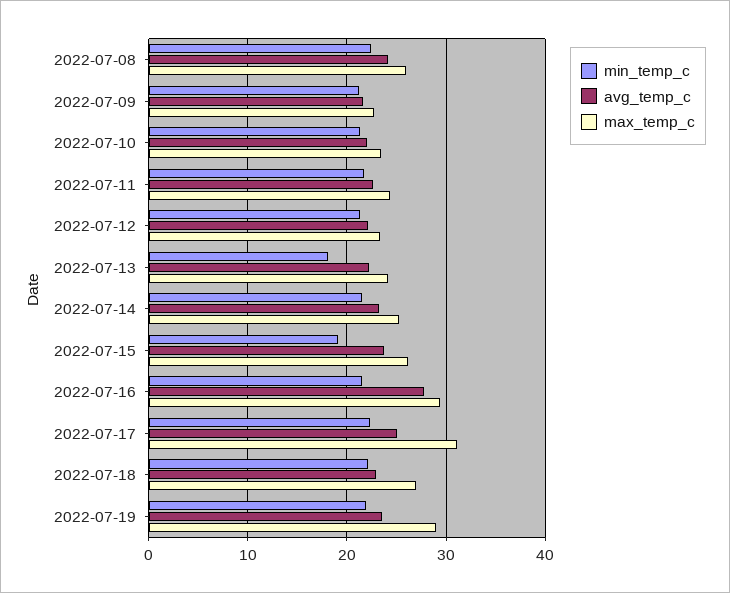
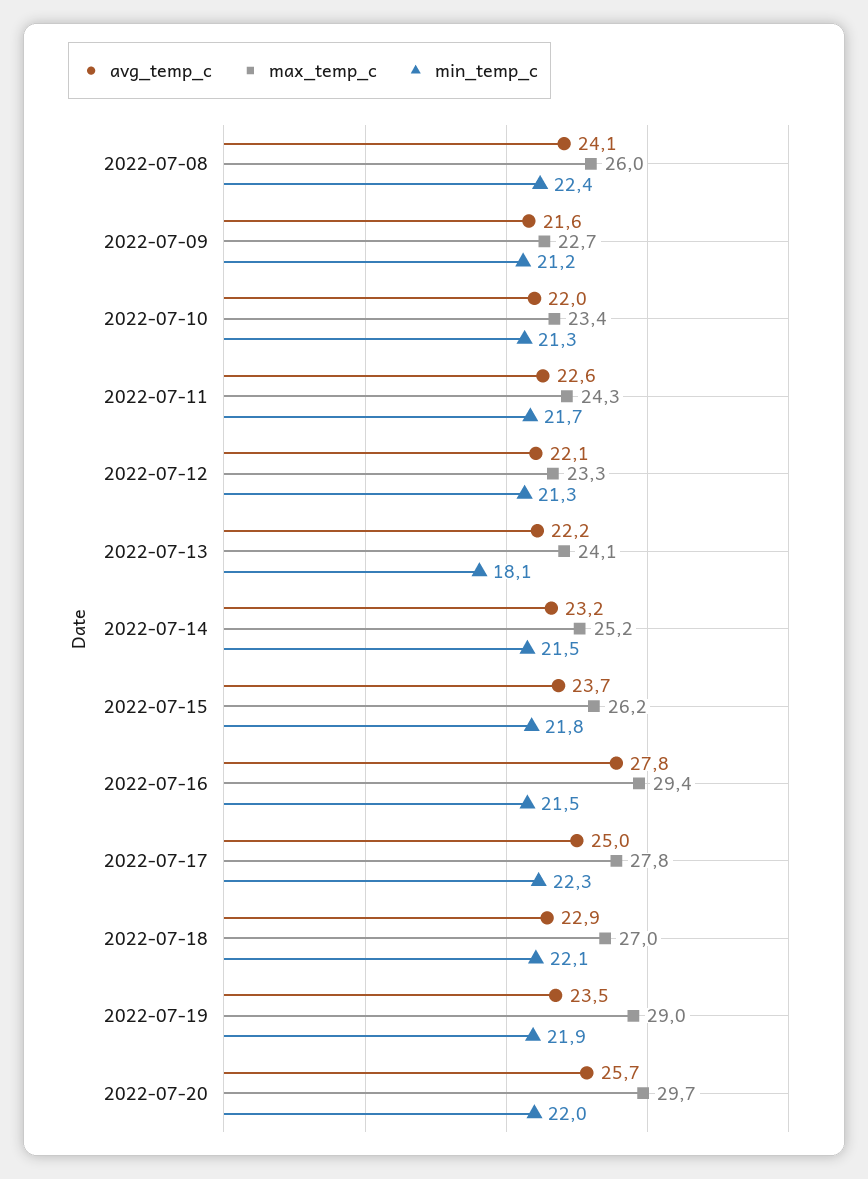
min_temp_c, 2022-07-15: 19 -> 21.8
max_temp_c, 2022-07-17: 31 -> 27.8
avg_temp_c, 2022-07-20: none -> 25.7
max_temp_c, 2022-07-20: none -> 29.7
min_temp_c, 2022-07-20: none -> 22

